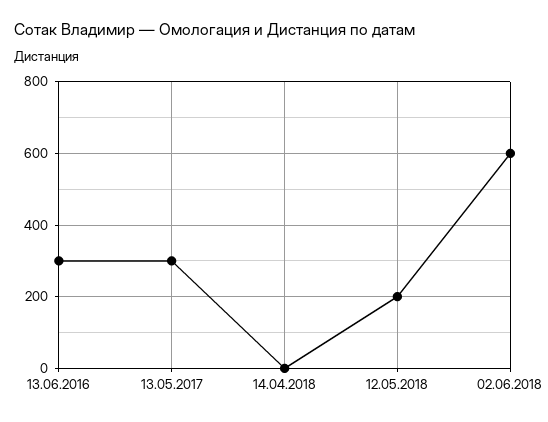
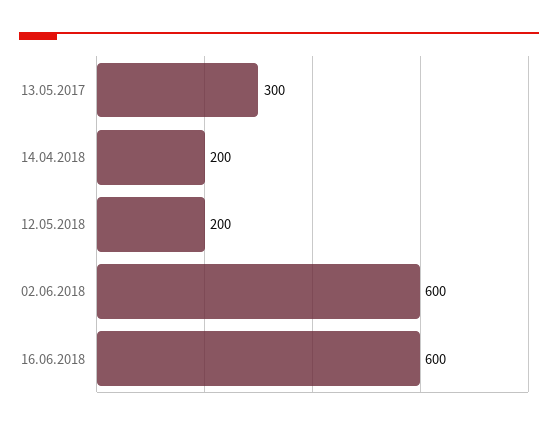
13.06.2016: 300 -> none
14.04.2018: 0 -> 200
16.06.2018: none -> 600

